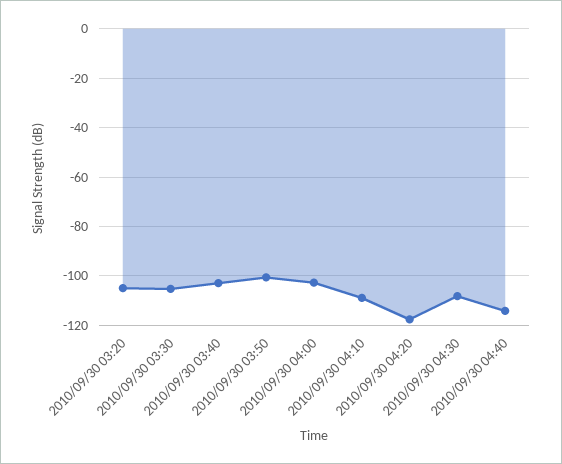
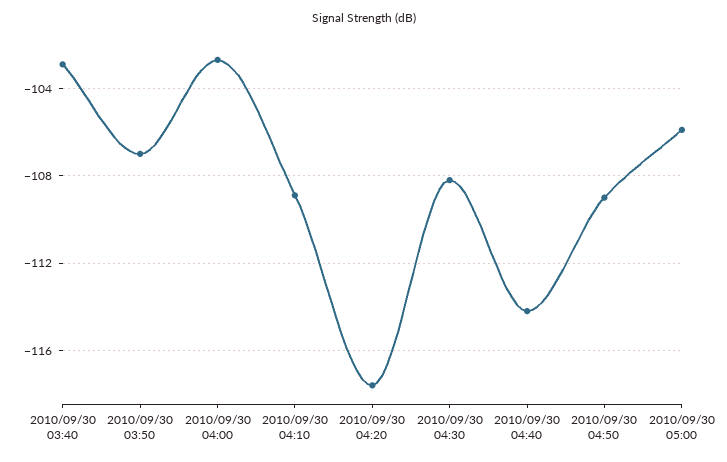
2010/09/30 03:20: -105 -> none
2010/09/30 03:30: -105 -> none
2010/09/30 03:50: -100 -> -107
2010/09/30 04:50: none -> -109
2010/09/30 05:00: none -> -106

